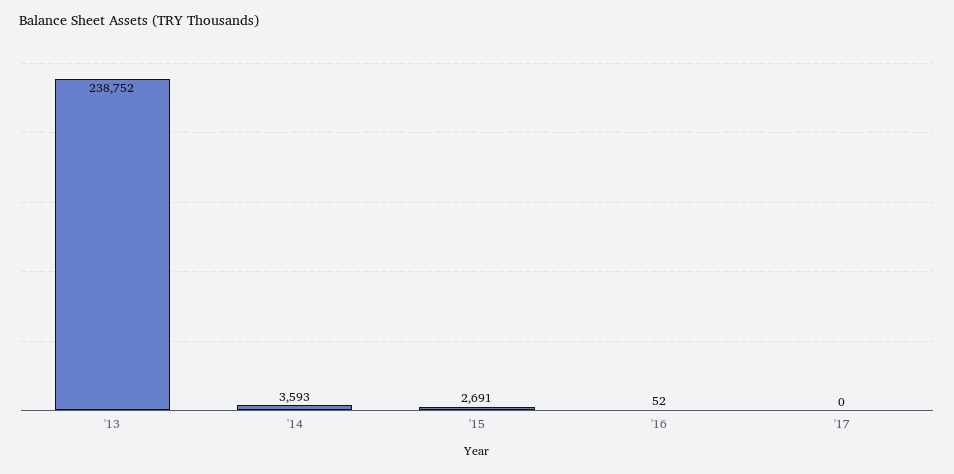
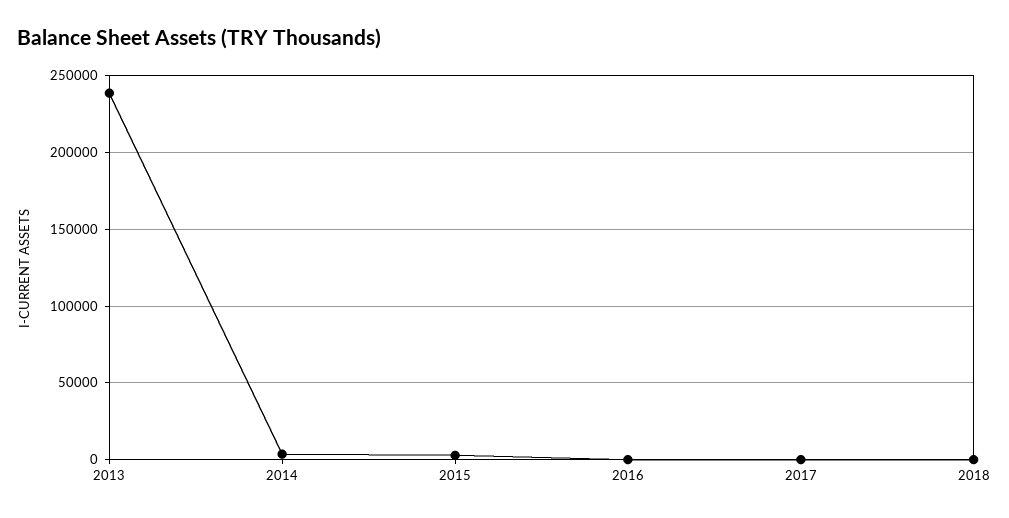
2018: none -> 0

